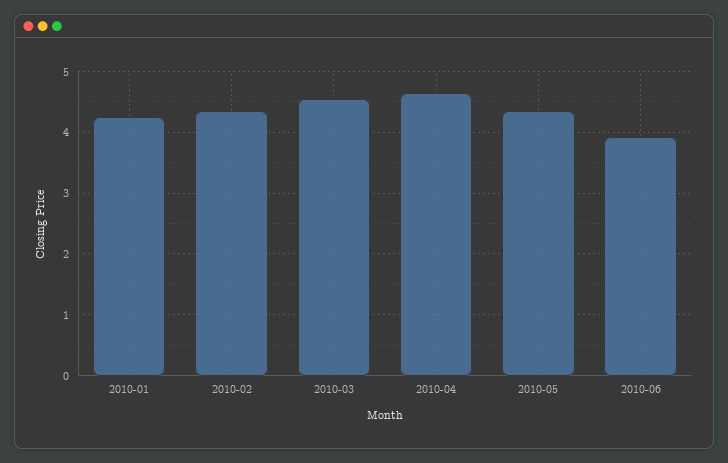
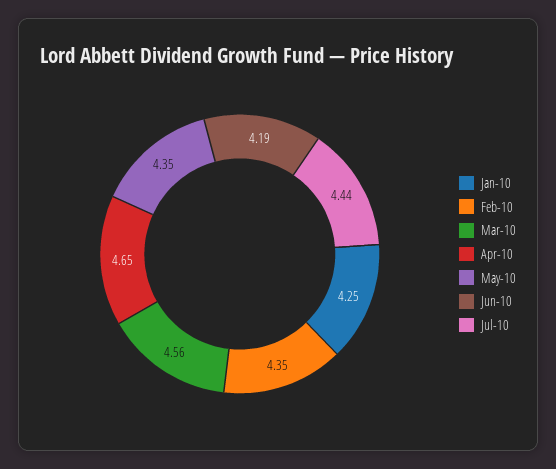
2010-06: 3.9 -> 4.19
Jul-10: none -> 4.44

